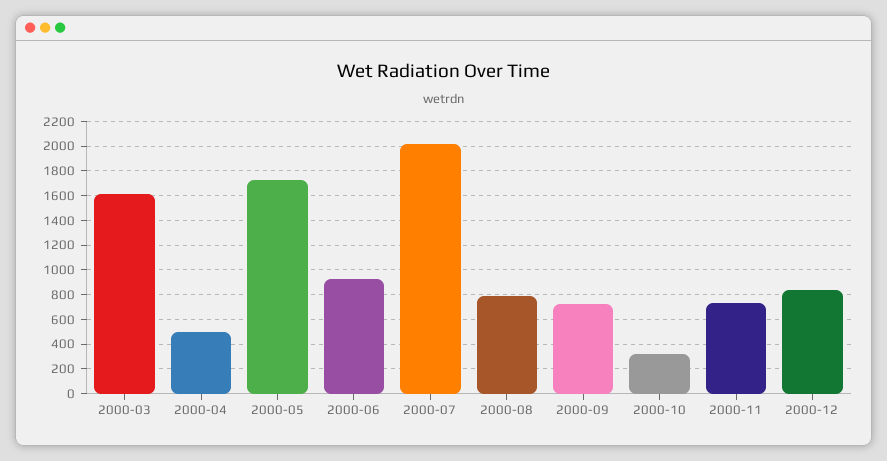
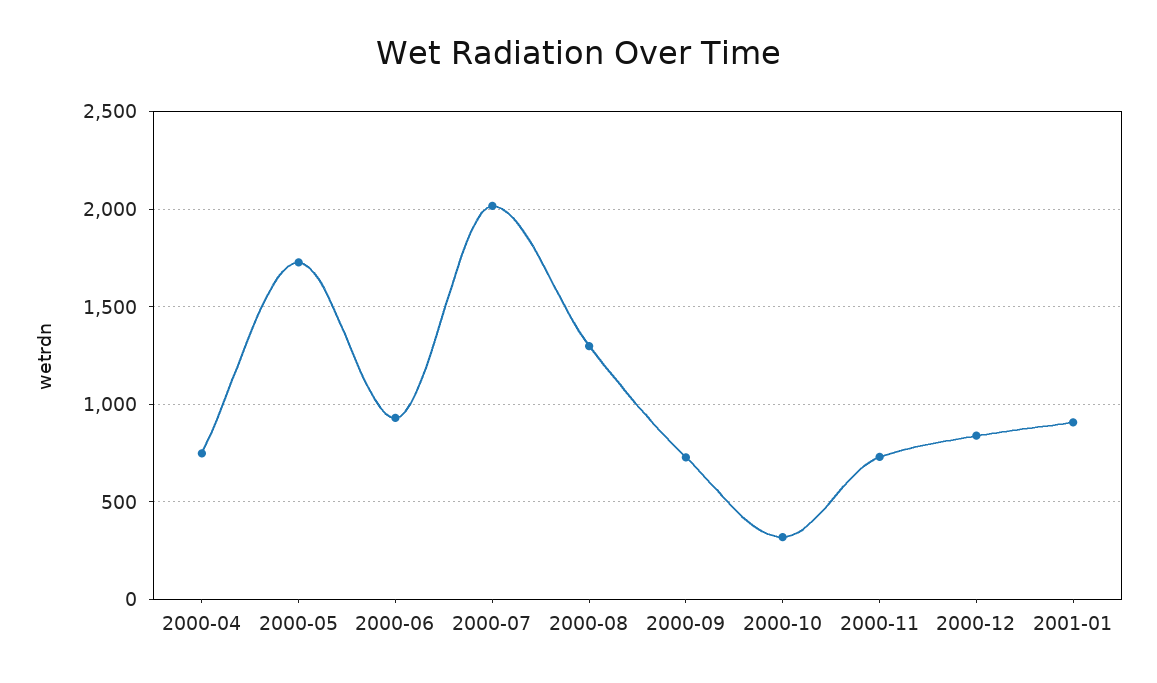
2000-03: 1600 -> none
2000-04: 500 -> 750
2000-08: 800 -> 1300
2001-01: none -> 900

